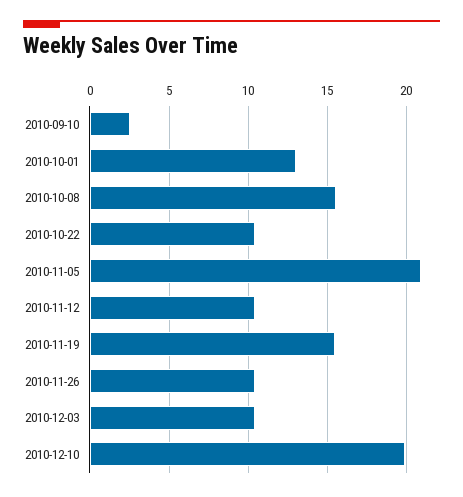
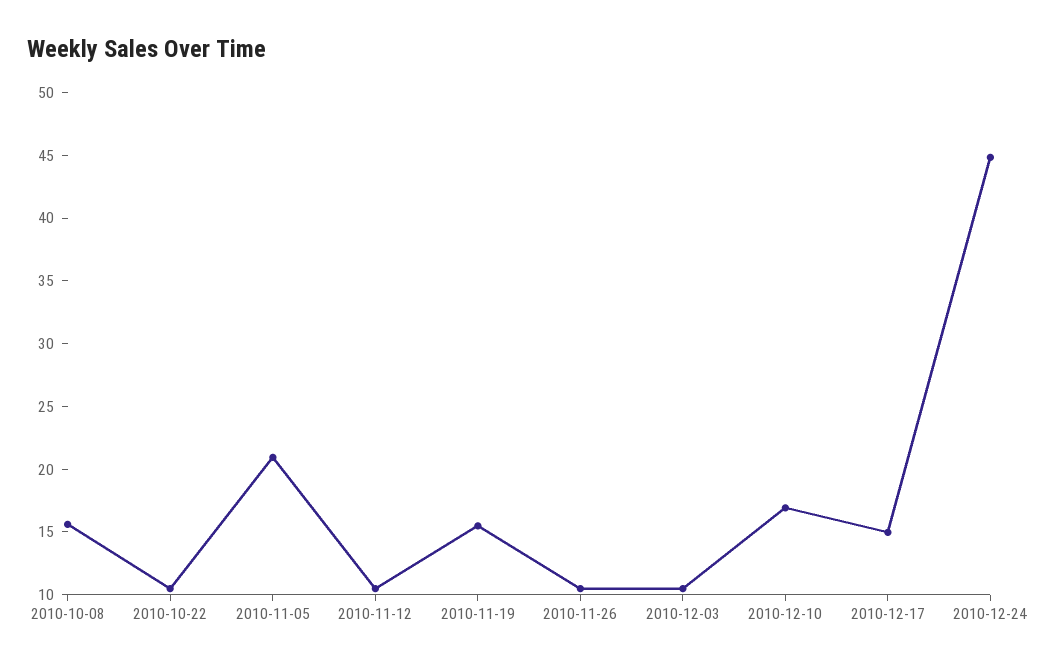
2010-09-10: 2.5 -> none
2010-10-01: 13 -> none
2010-12-10: 20 -> 17
2010-12-17: none -> 15
2010-12-24: none -> 45

